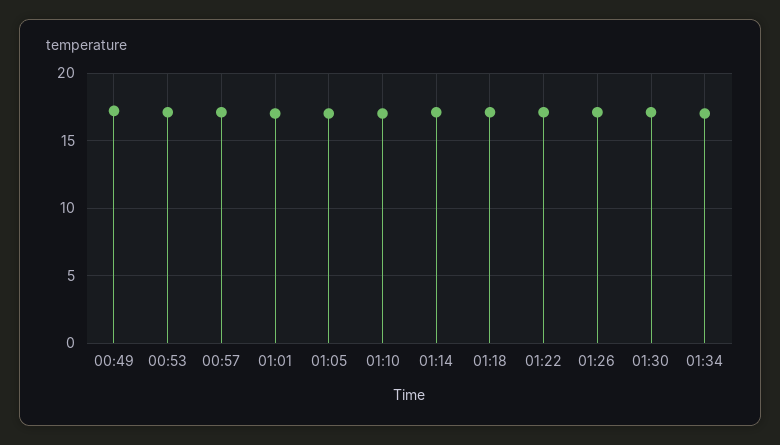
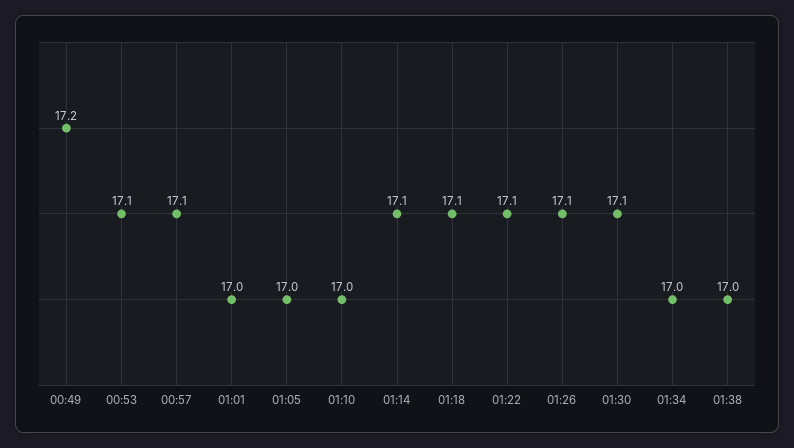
01:38: none -> 17

